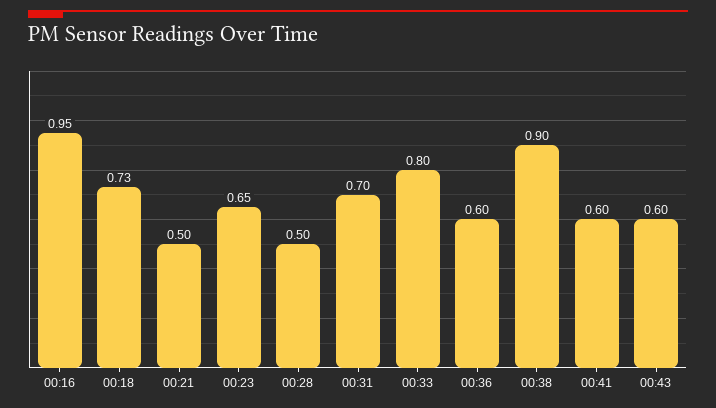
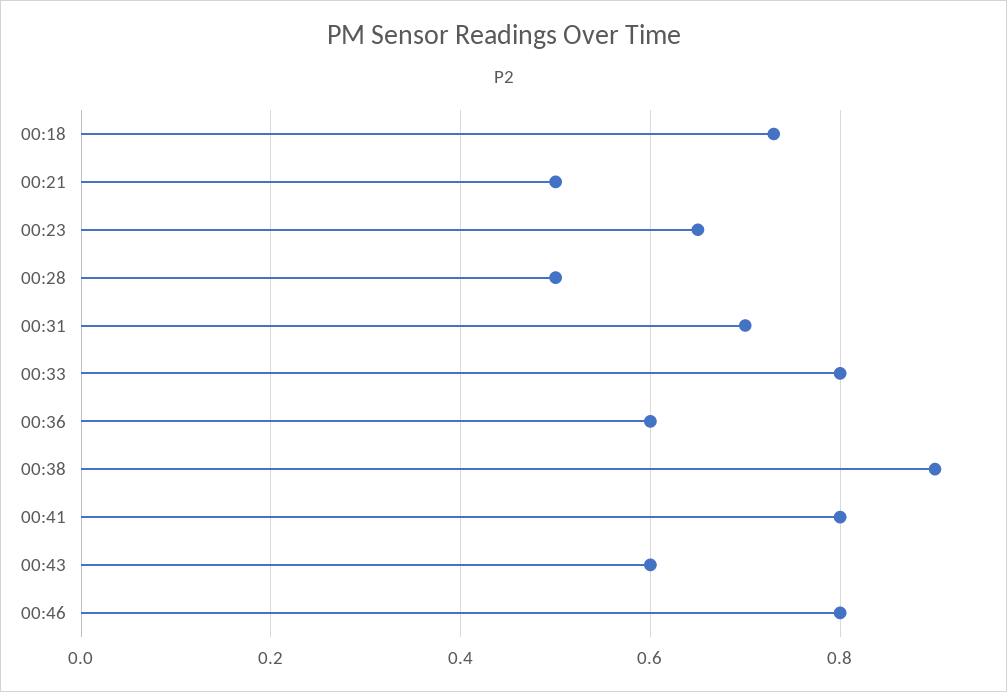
00:16: 0.95 -> none
00:41: 0.6 -> 0.8
00:46: none -> 0.8

